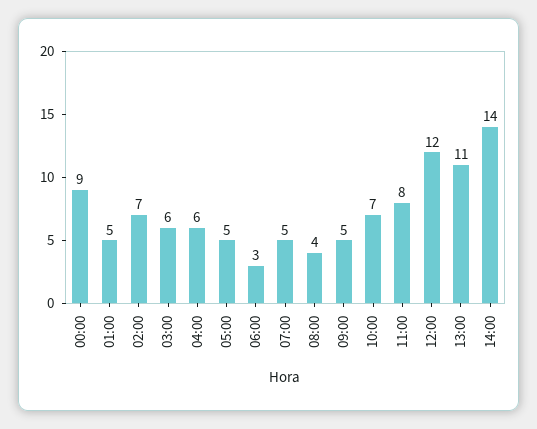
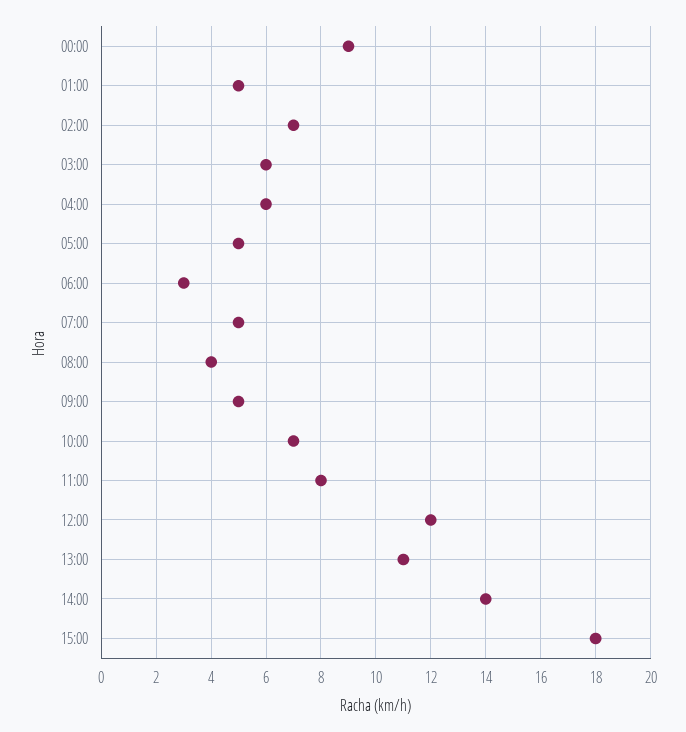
15:00: none -> 18

